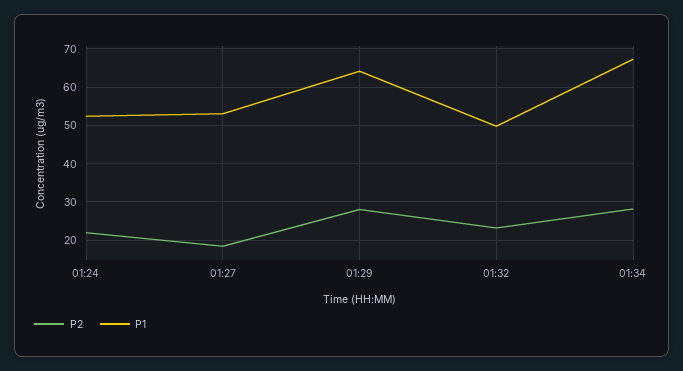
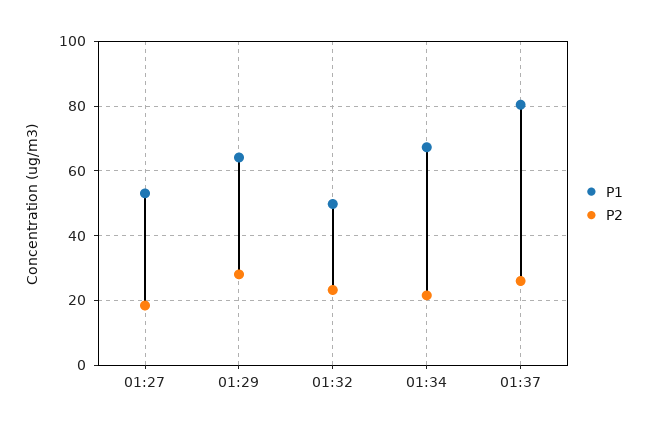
P2, 01:24: 22 -> none
P1, 01:24: 52 -> none
P2, 01:34: 28 -> 22
P1, 01:37: none -> 80
P2, 01:37: none -> 26

